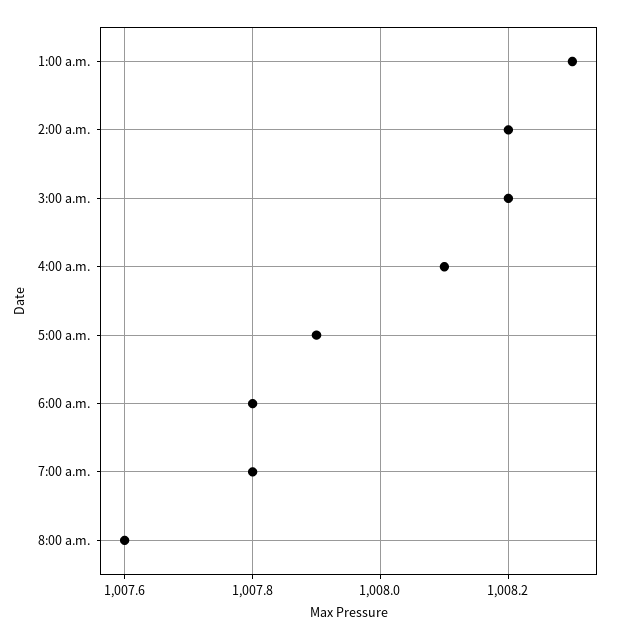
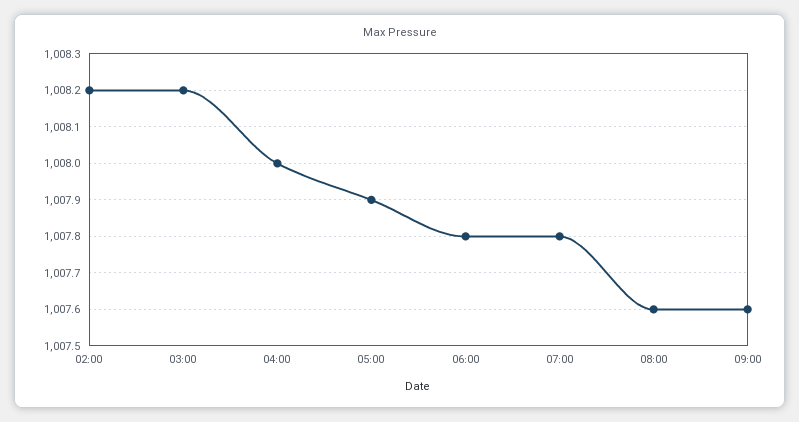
1:00 a.m.: 1008.3 -> none
4:00 a.m.: 1008.1 -> 1008
09:00: none -> 1007.6

